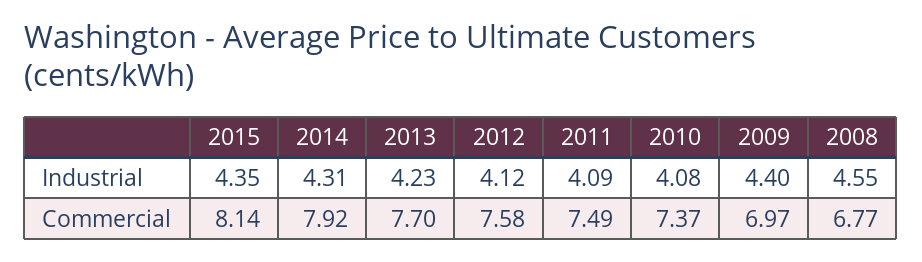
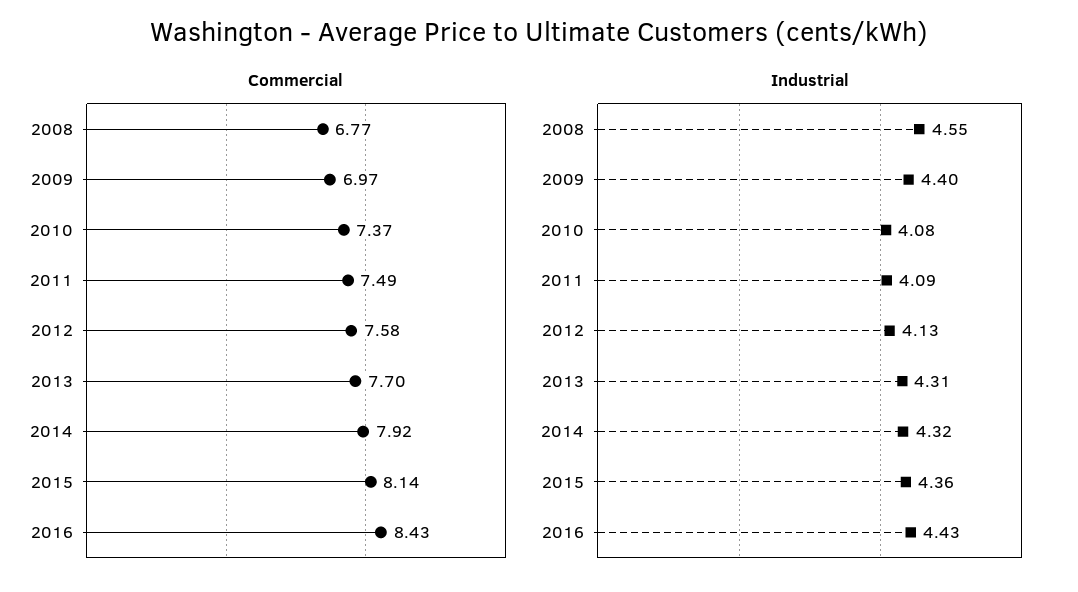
Industrial, 2015: 4.35 -> 4.36
Industrial, 2014: 4.31 -> 4.32
Industrial, 2013: 4.23 -> 4.31
Industrial, 2012: 4.12 -> 4.13
Commercial, 2016: none -> 8.43
Industrial, 2016: none -> 4.43

